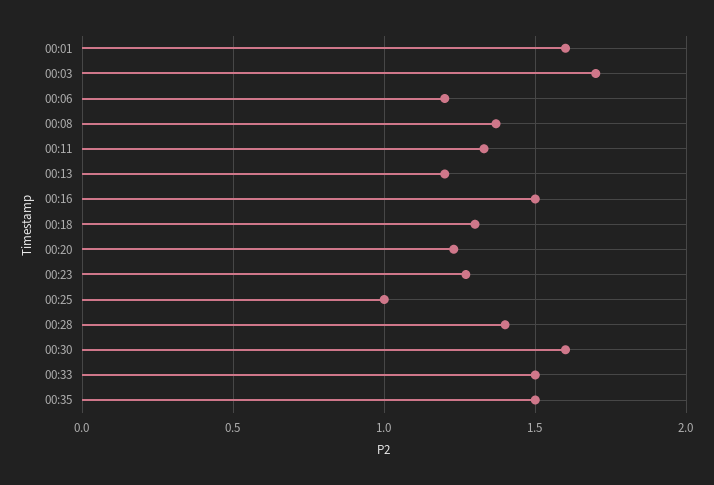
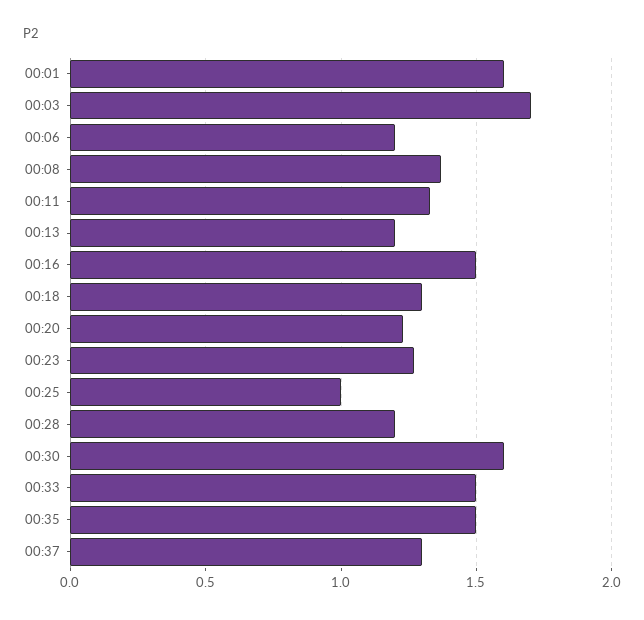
00:28: 1.4 -> 1.2
00:37: none -> 1.3

